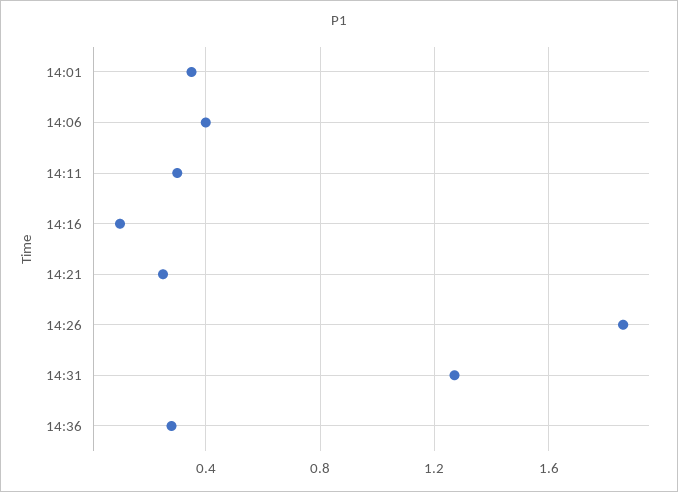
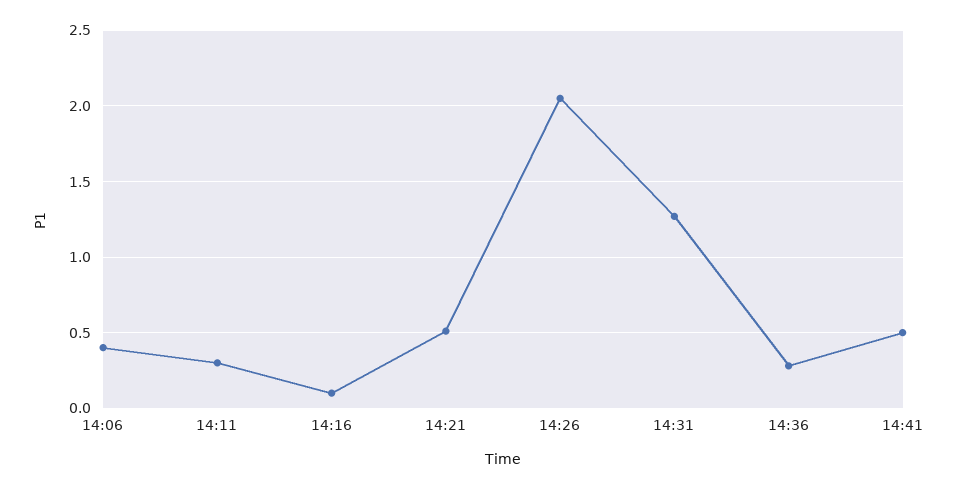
14:01: 0.35 -> none
14:21: 0.25 -> 0.5
14:26: 1.85 -> 2.05
14:41: none -> 0.5

